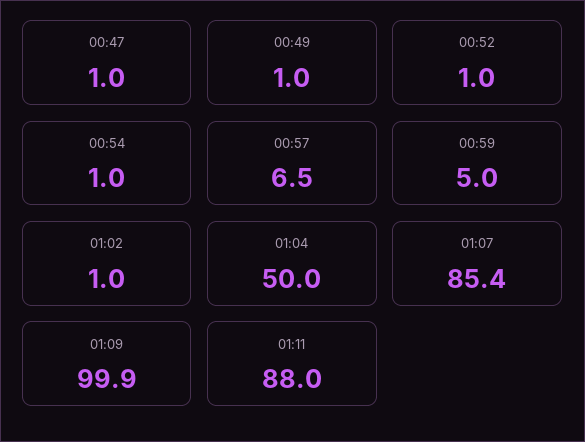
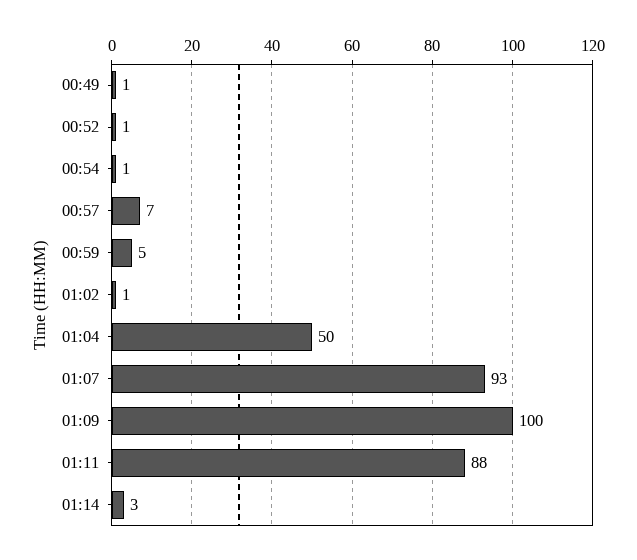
00:47: 1 -> none
01:07: 85.4 -> 93
01:14: none -> 3

